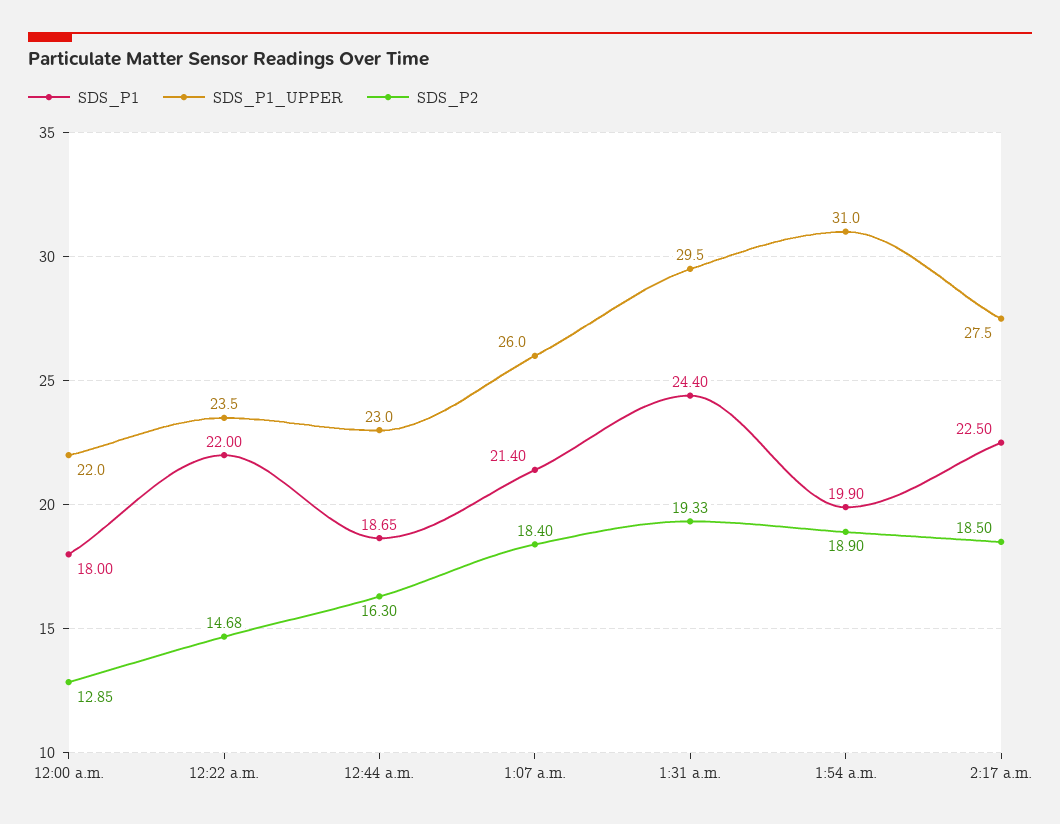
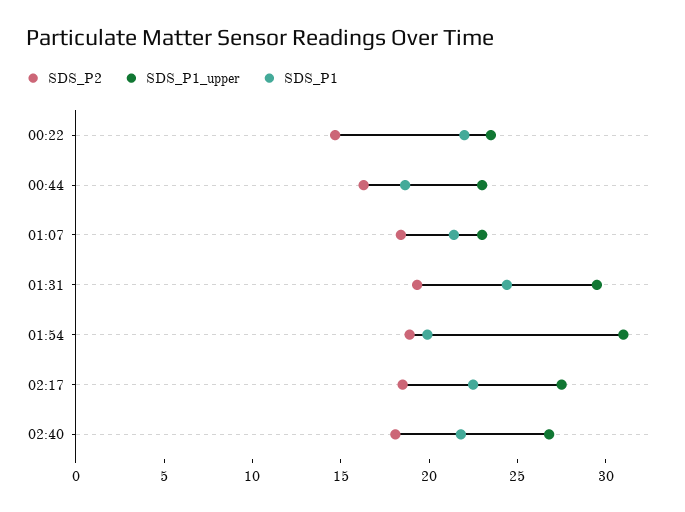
SDS_P1, 12:00 a.m.: 18 -> none
SDS_P1_UPPER, 12:00 a.m.: 22 -> none
SDS_P2, 12:00 a.m.: 12.85 -> none
SDS_P1_UPPER, 1:07 a.m.: 26 -> 23
SDS_P2, 02:40: none -> 18
SDS_P1_UPPER, 02:40: none -> 27
SDS_P1, 02:40: none -> 22

